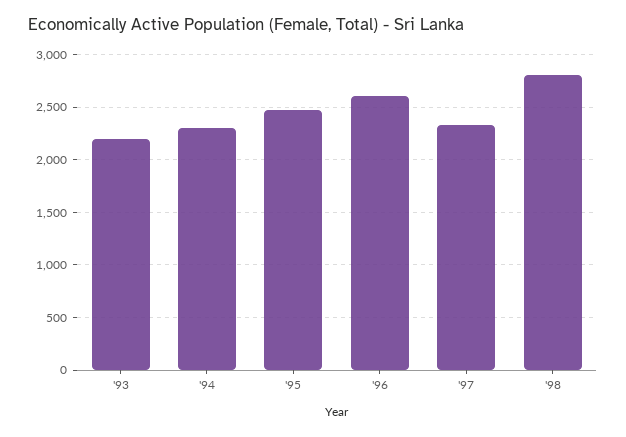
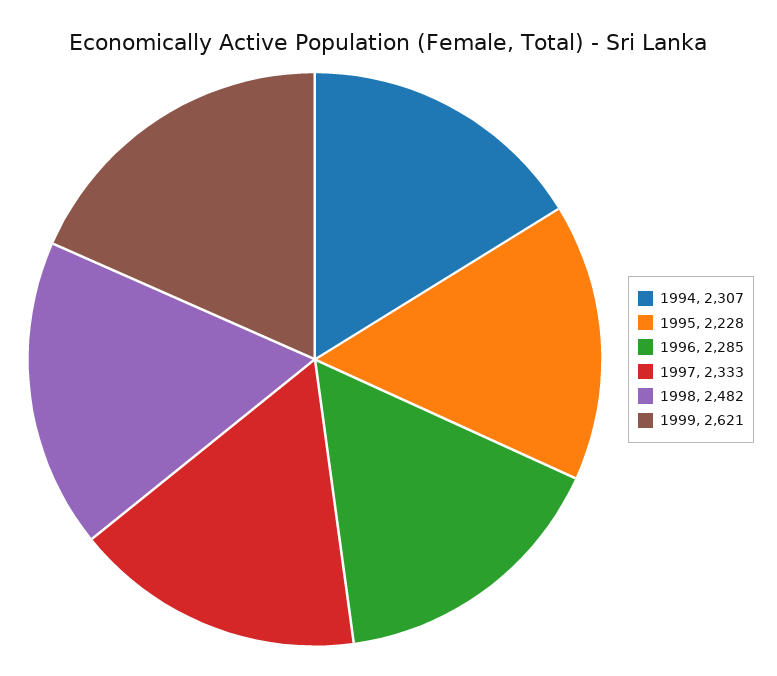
'93: 2200 -> none
'95: 2500 -> 2228
'96: 2600 -> 2285
'98: 2800 -> 2482
1999: none -> 2621

